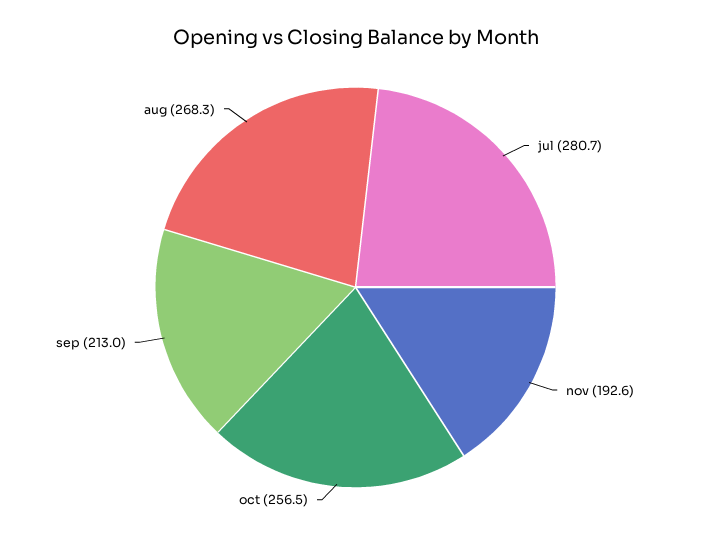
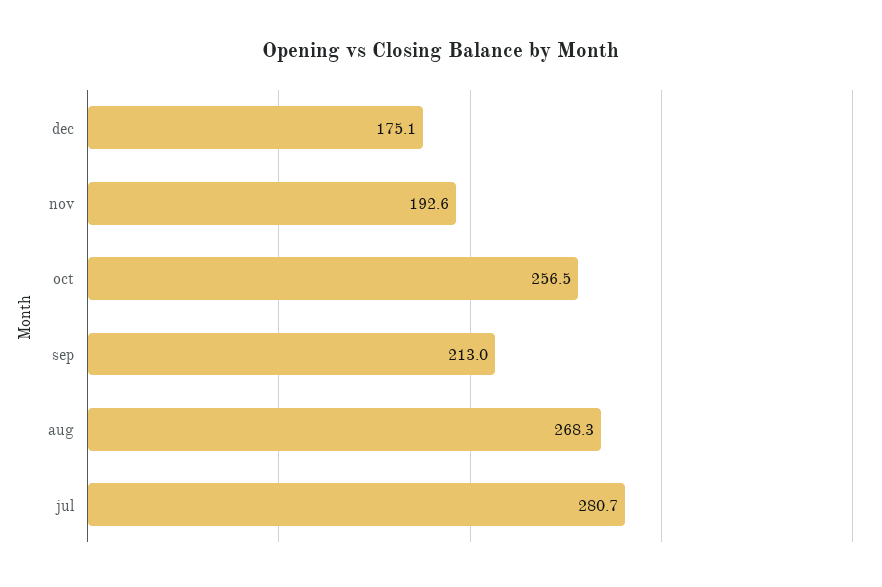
dec: none -> 175.1

